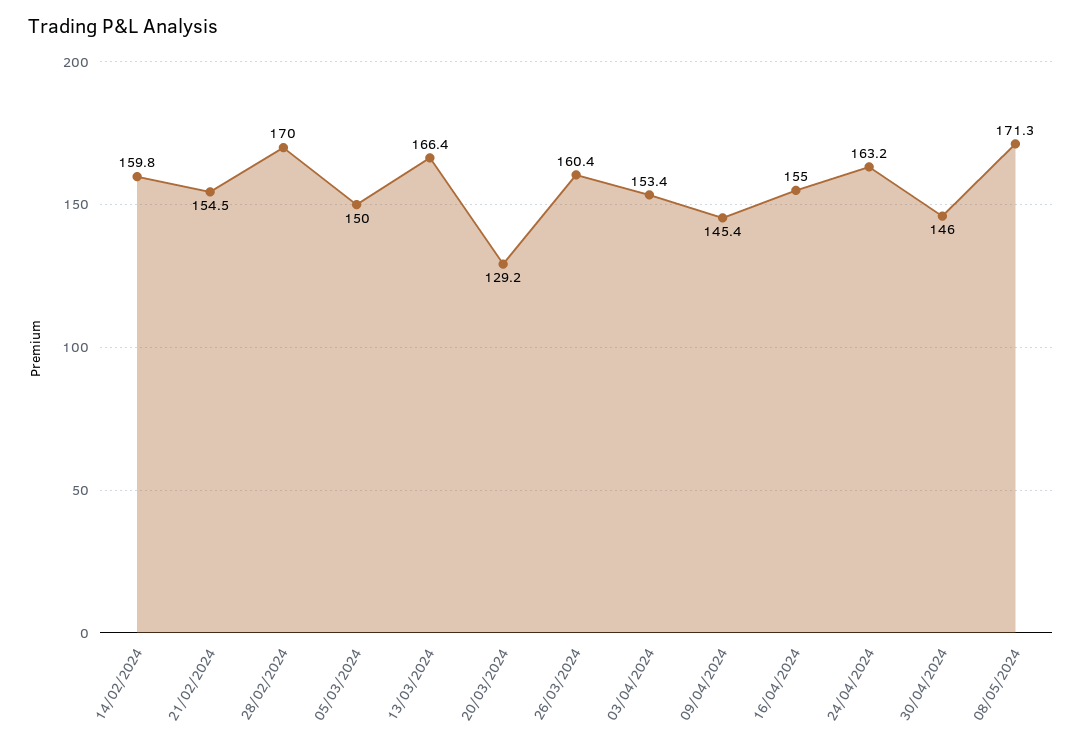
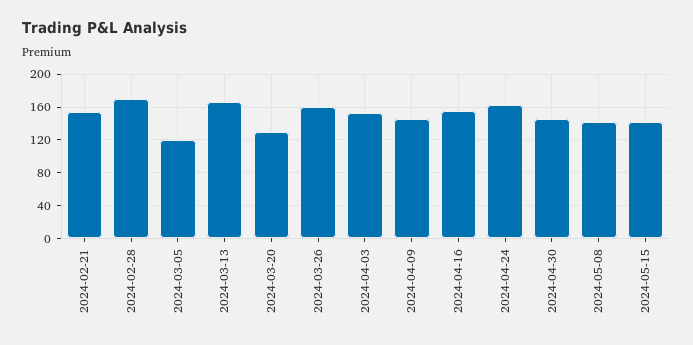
14/02/2024: 159.8 -> none
05/03/2024: 150 -> 120
08/05/2024: 171.3 -> 140
2024-05-15: none -> 140

